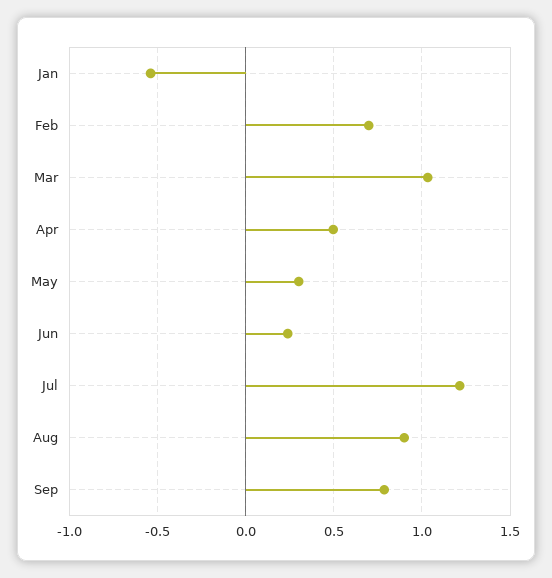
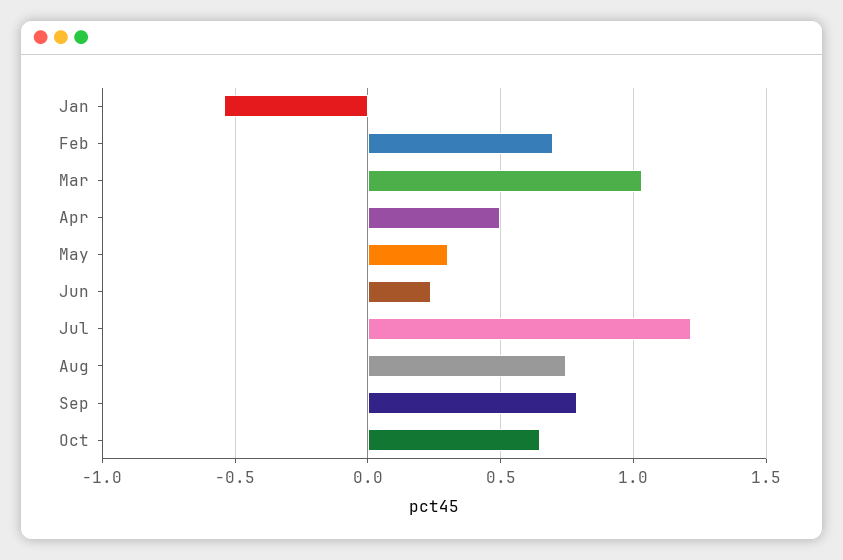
Aug: 0.9 -> 0.75
Oct: none -> 0.65

